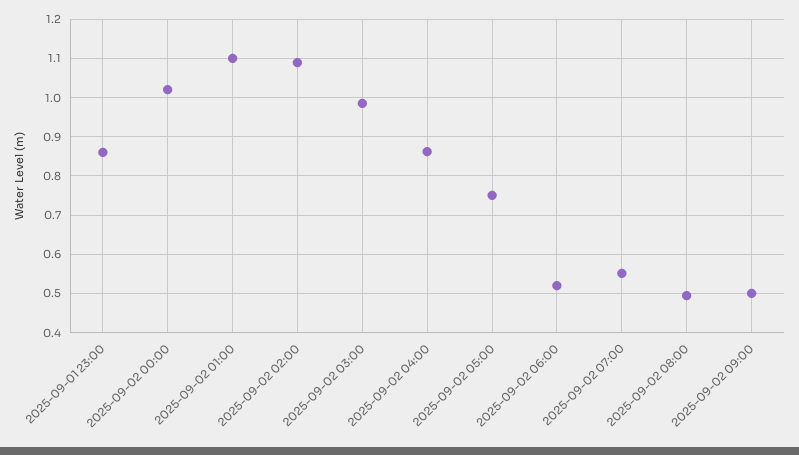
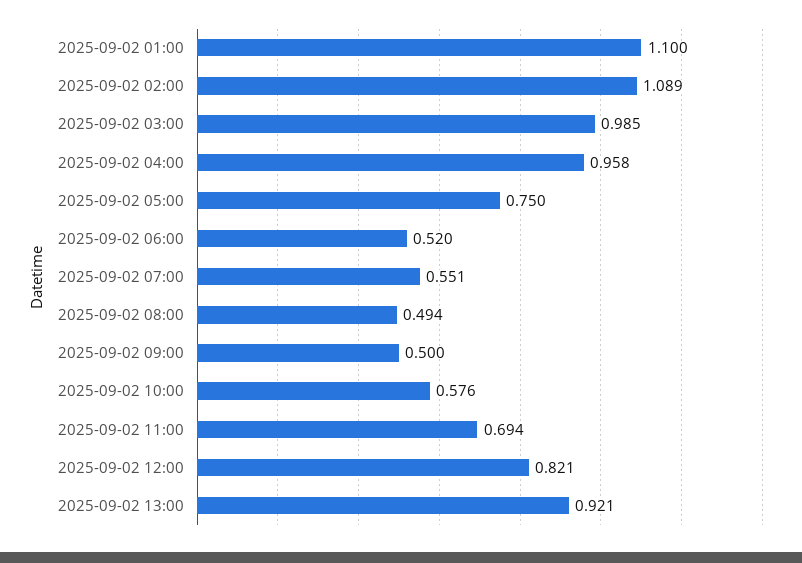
2025-09-01 23:00: 0.86 -> none
2025-09-02 00:00: 1.02 -> none
2025-09-02 04:00: 0.86 -> 0.958
2025-09-02 10:00: none -> 0.576
2025-09-02 11:00: none -> 0.694
2025-09-02 12:00: none -> 0.821
2025-09-02 13:00: none -> 0.921

